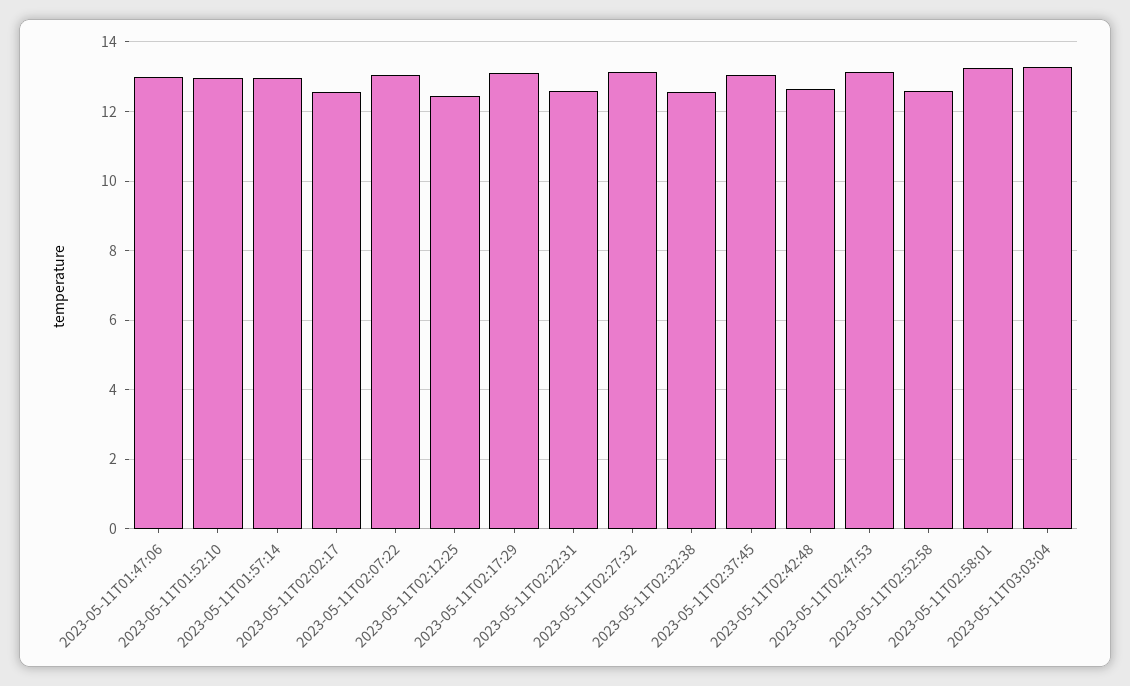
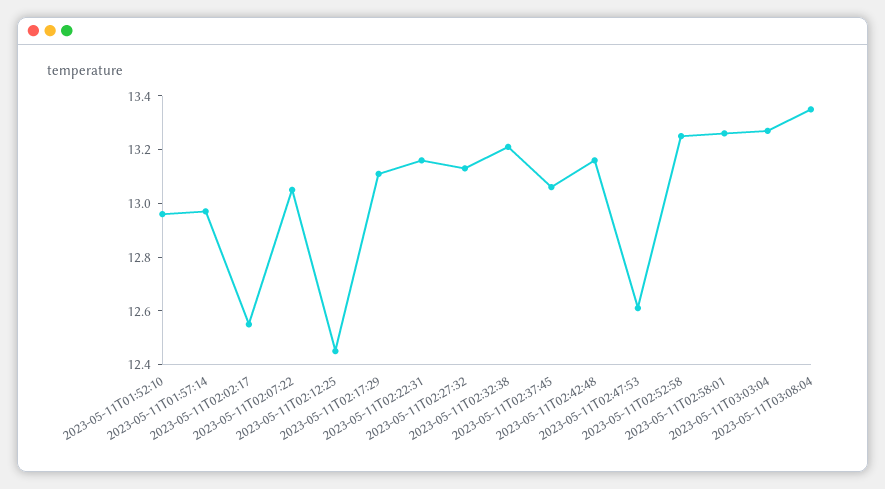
2023-05-11T01:47:06: 13 -> none
2023-05-11T02:22:31: 12.6 -> 13.15
2023-05-11T02:32:38: 12.6 -> 13.2
2023-05-11T02:42:48: 12.6 -> 13.15
2023-05-11T02:47:53: 13.2 -> 12.6
2023-05-11T02:52:58: 12.6 -> 13.25
2023-05-11T03:08:04: none -> 13.35

